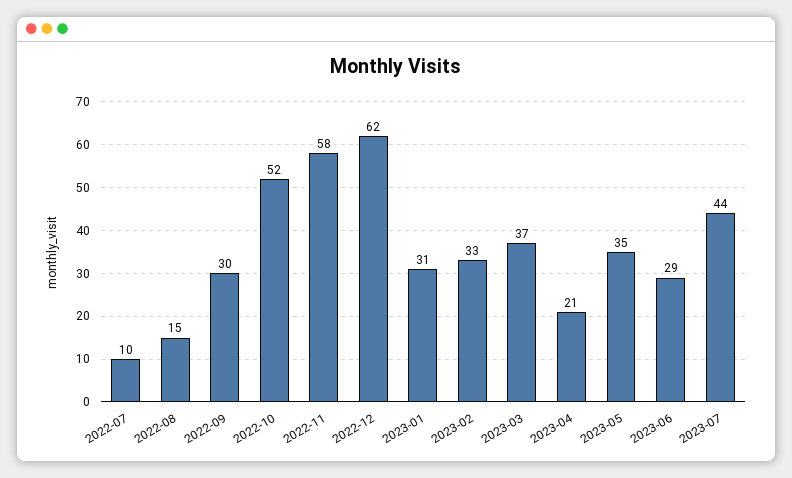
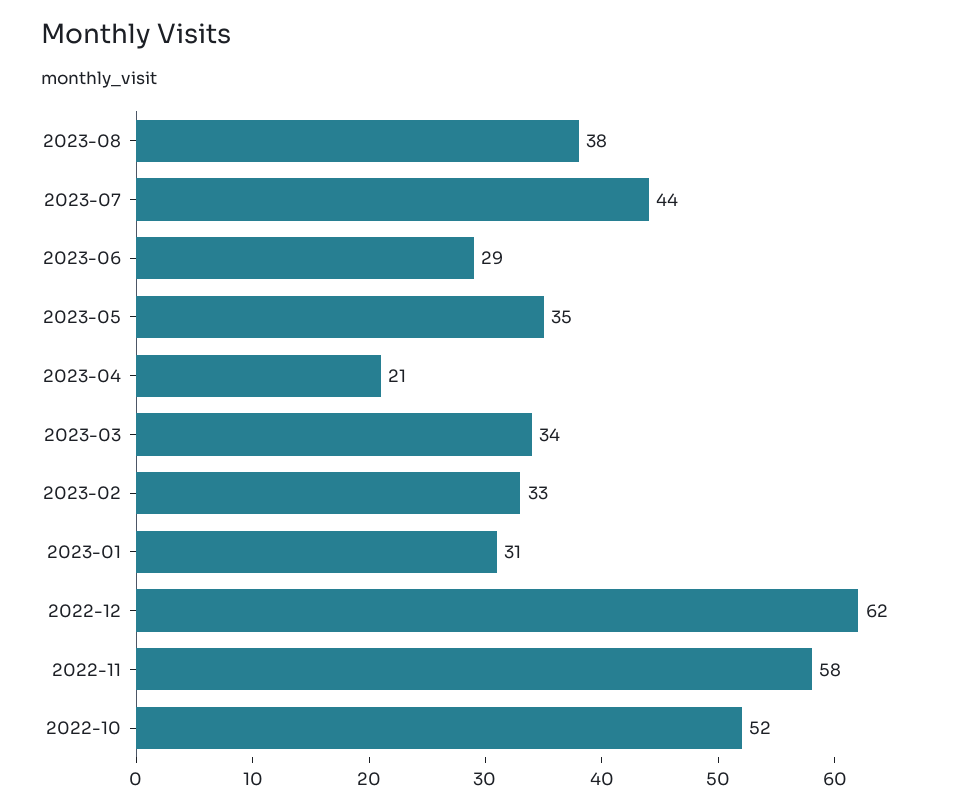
2022-07: 10 -> none
2022-08: 15 -> none
2022-09: 30 -> none
2023-03: 37 -> 34
2023-08: none -> 38

